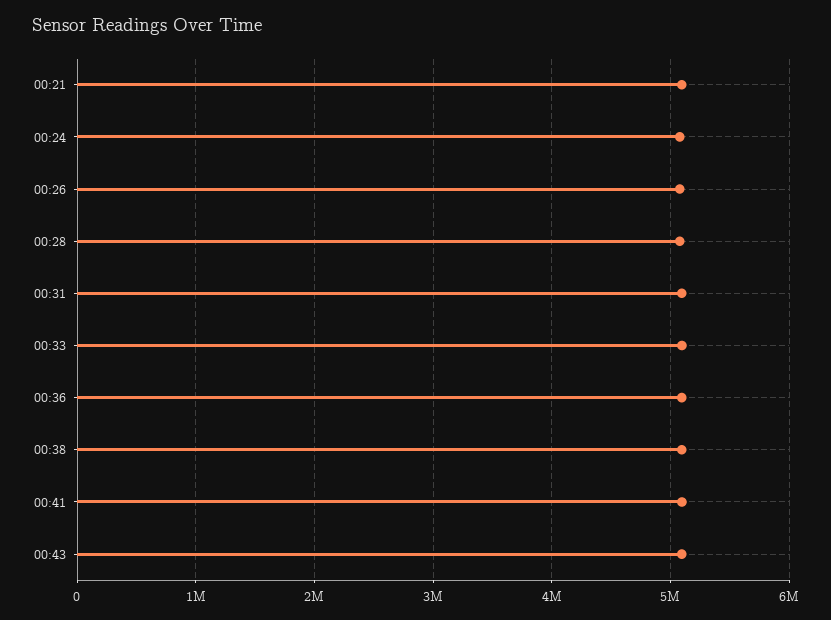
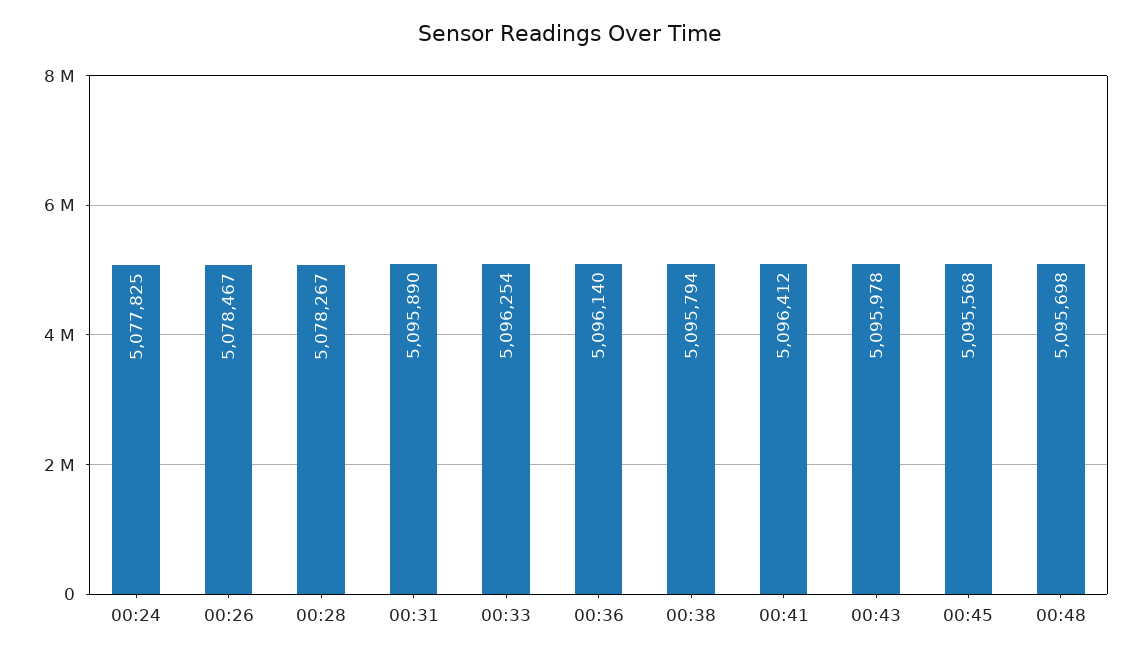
00:21: 5100000 -> none
00:45: none -> 5095568
00:48: none -> 5095698

